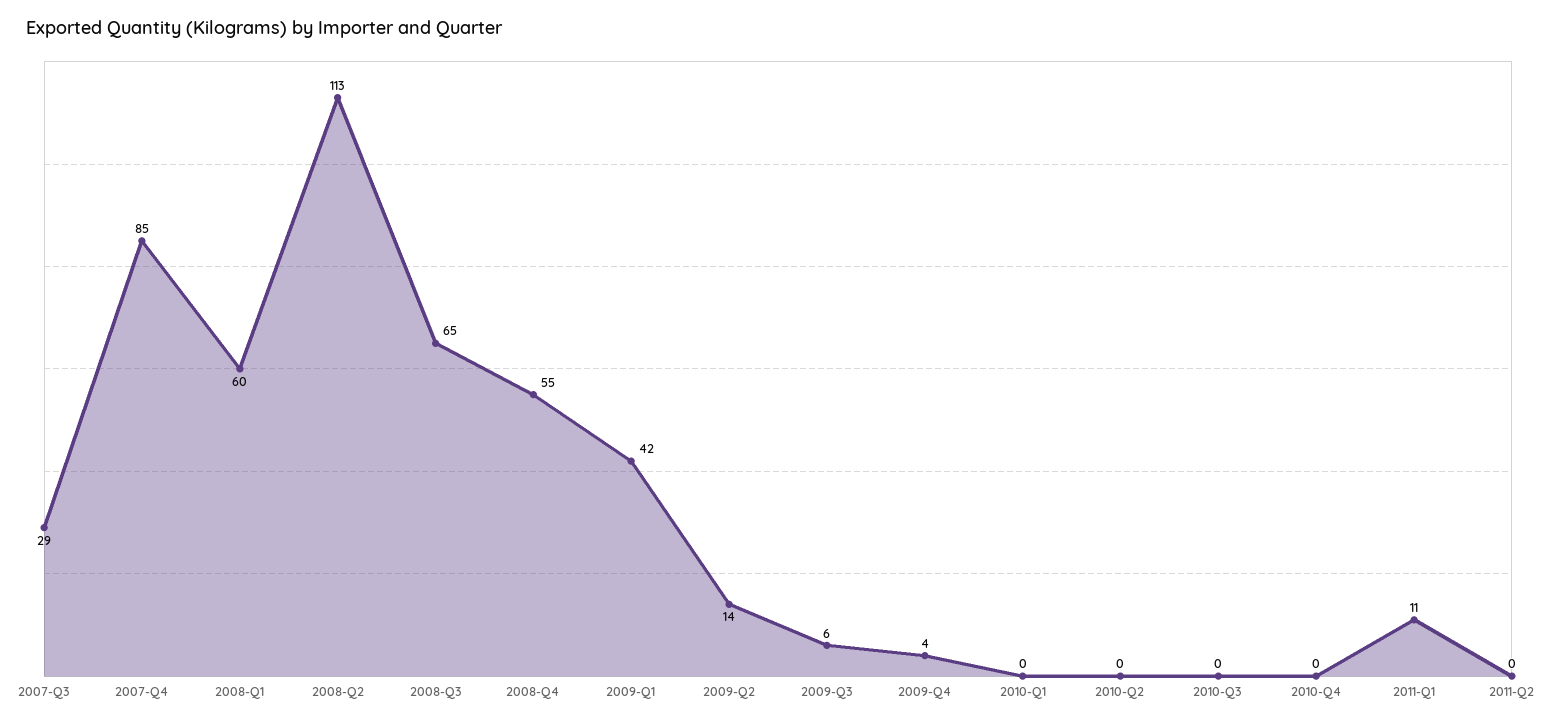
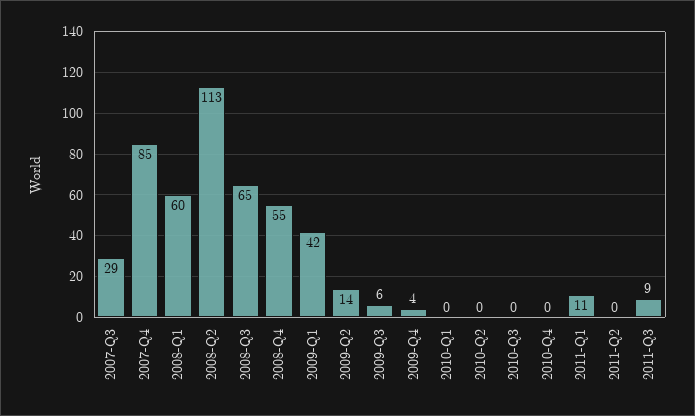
2011-Q3: none -> 9

